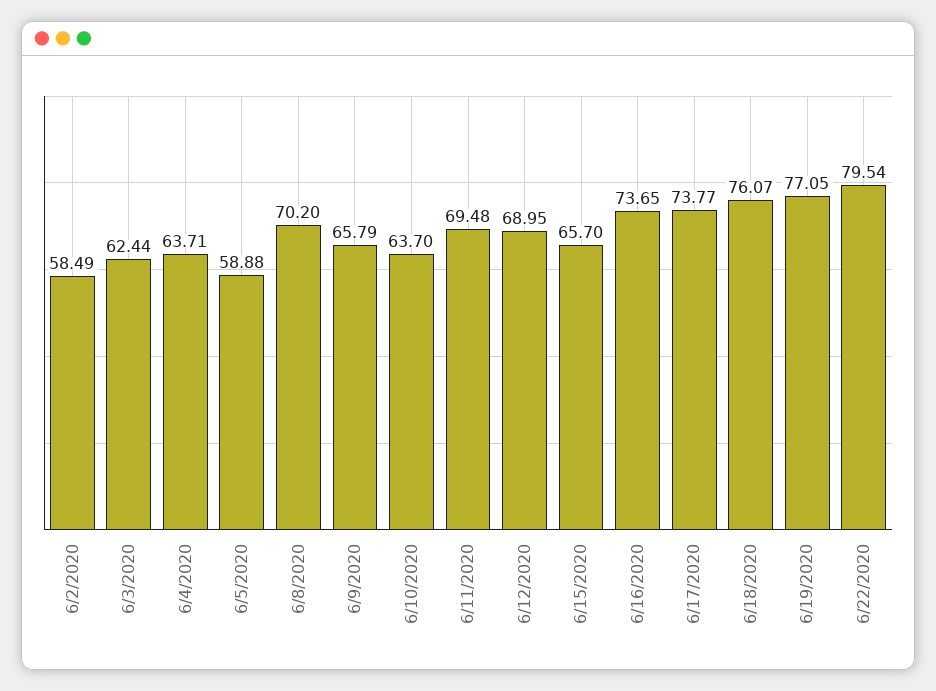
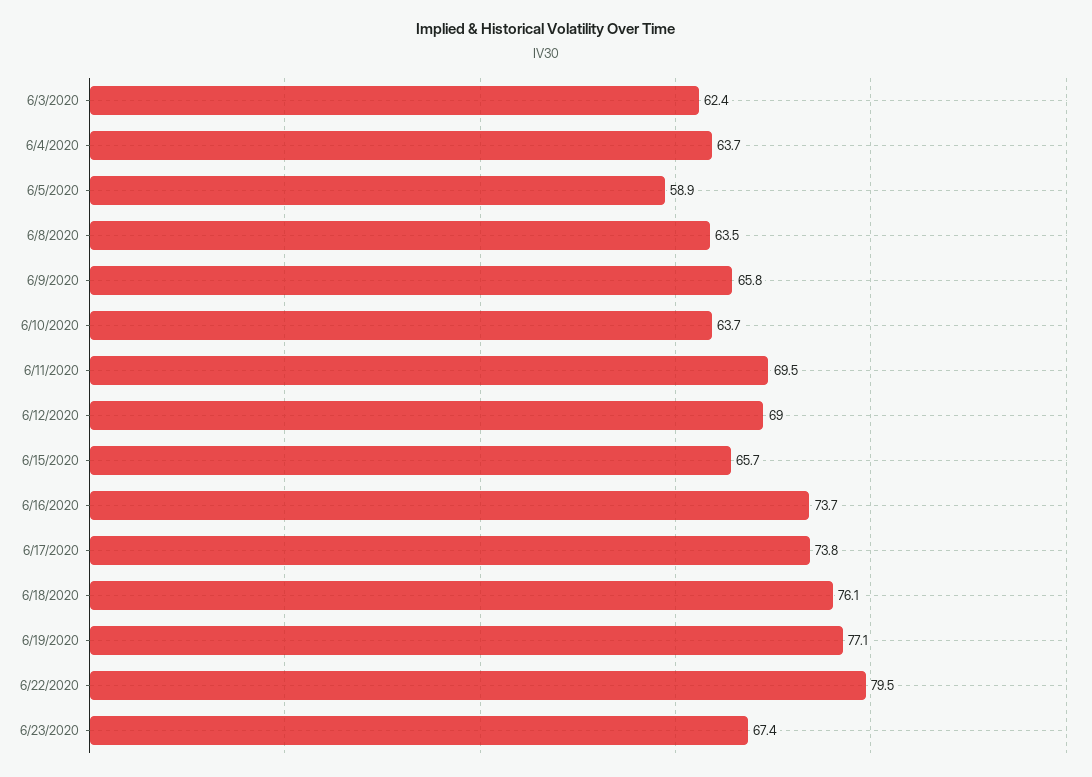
6/2/2020: 58.49 -> none
6/8/2020: 70.2 -> 63.5
6/23/2020: none -> 67.4

